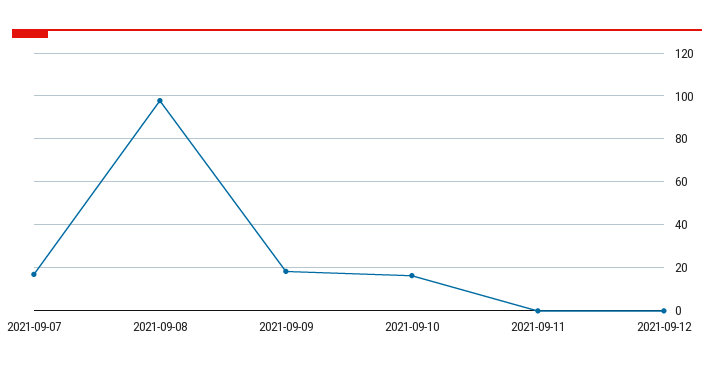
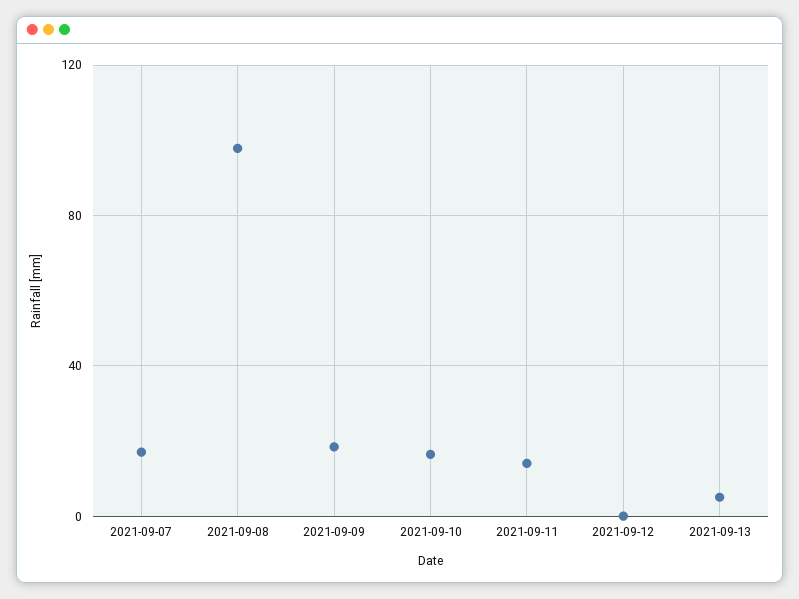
2021-09-11: 0 -> 15
2021-09-13: none -> 5

